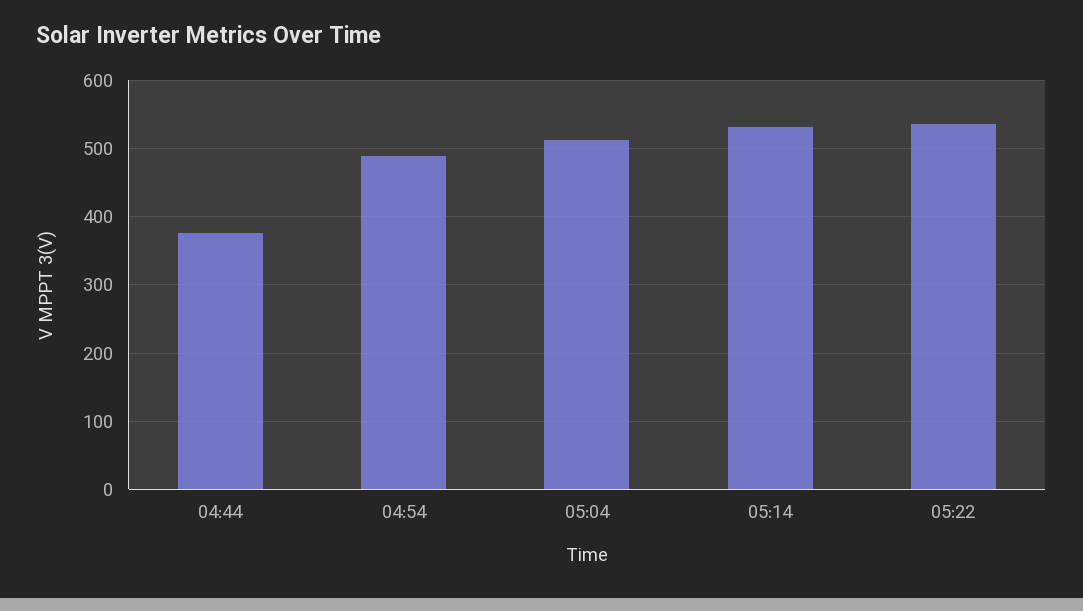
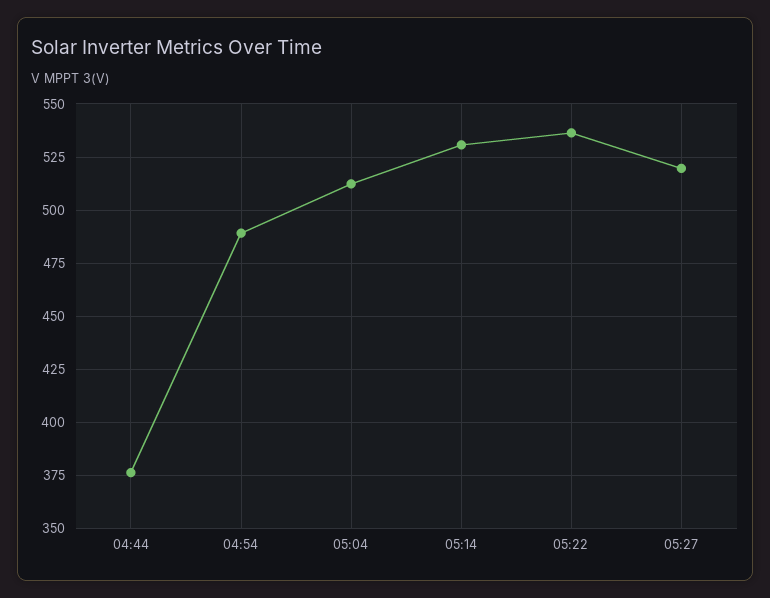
05:27: none -> 520

